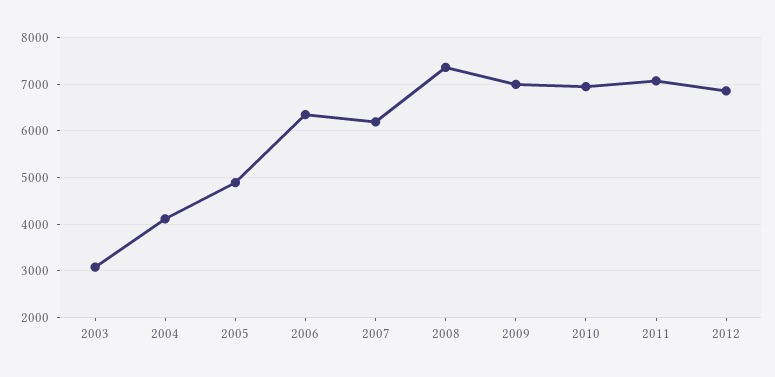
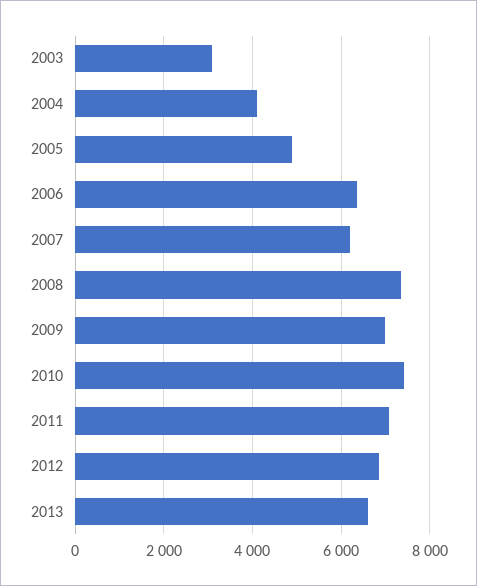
2010: 7000 -> 7400
2013: none -> 6600

